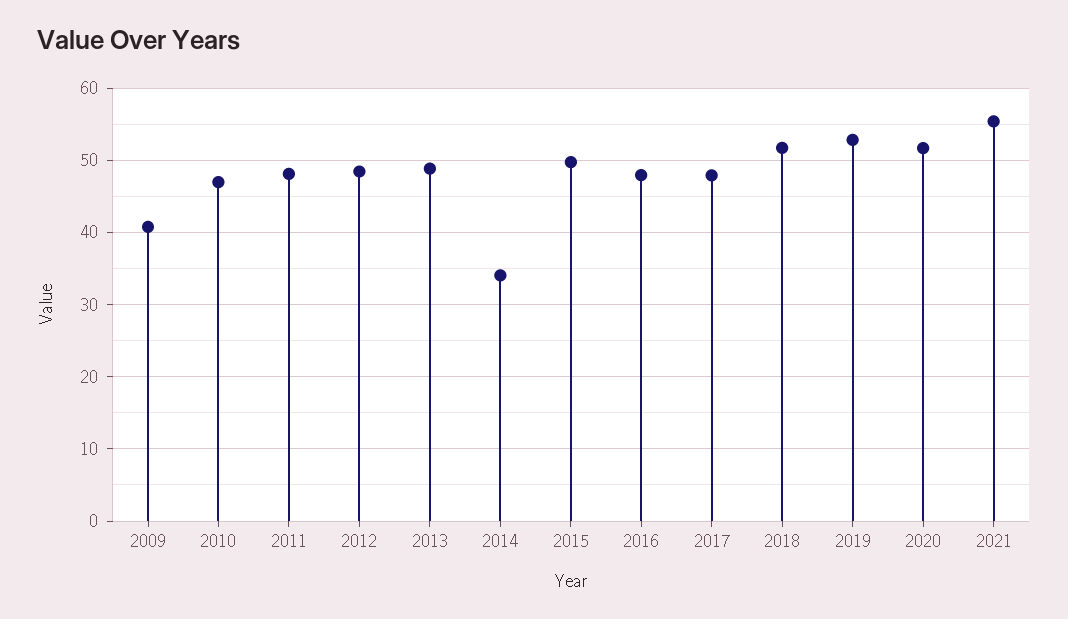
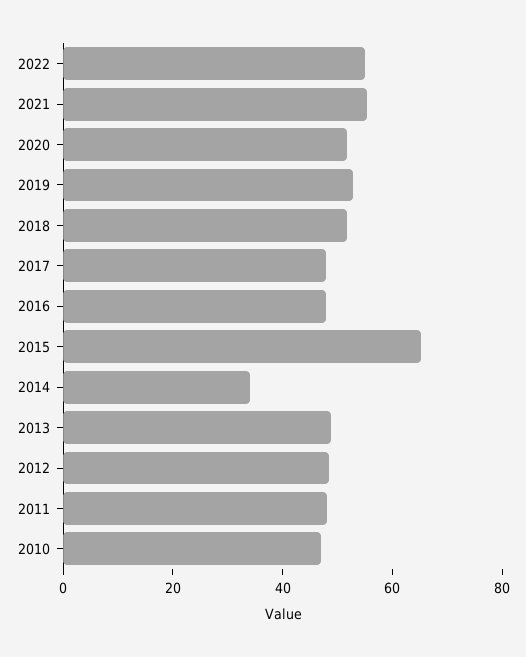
2009: 41 -> none
2015: 50 -> 65
2022: none -> 55

